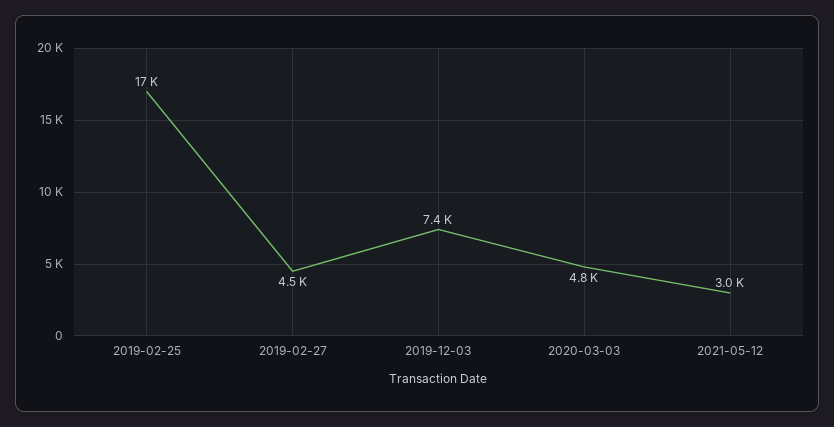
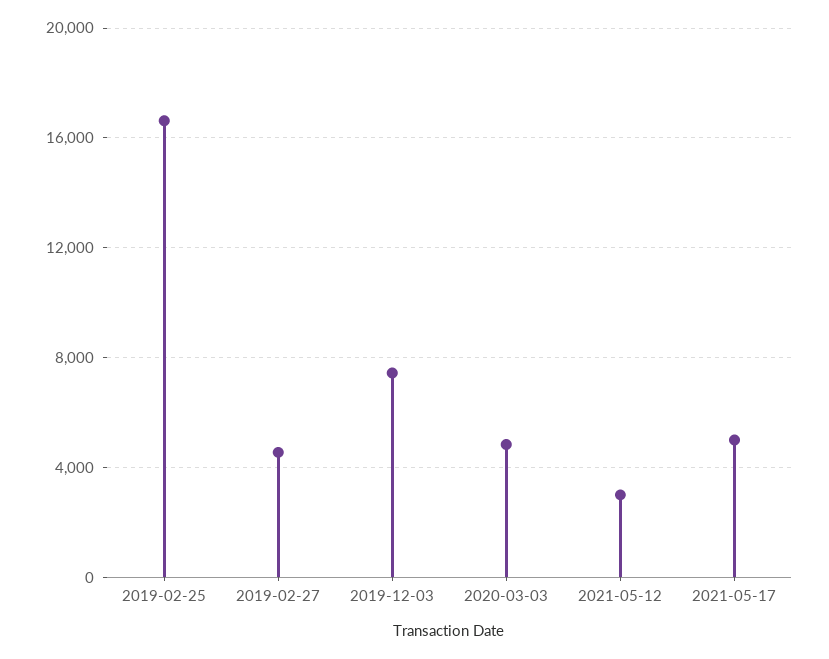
2021-05-17: none -> 5000

